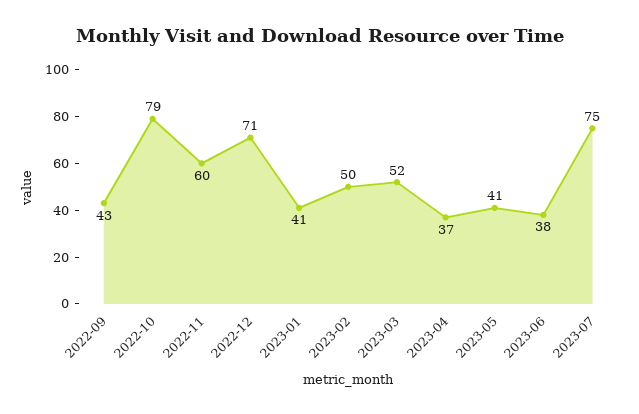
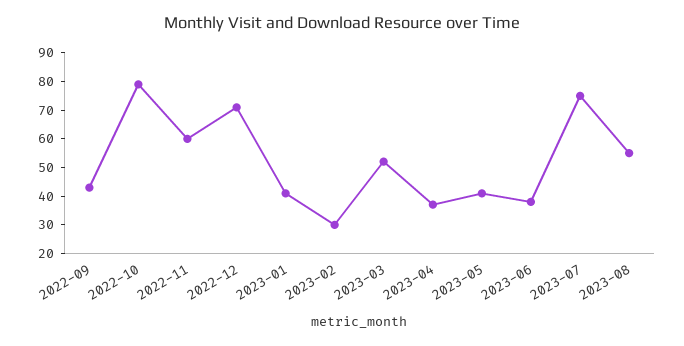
2023-02: 50 -> 30
2023-08: none -> 55

